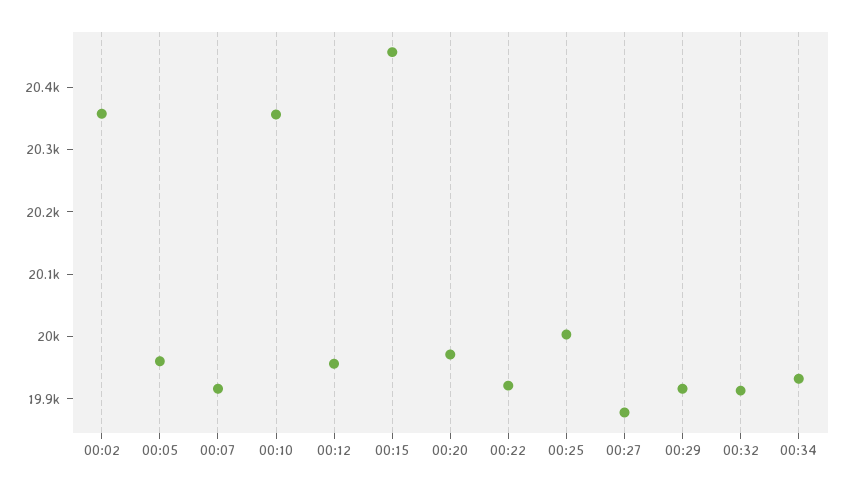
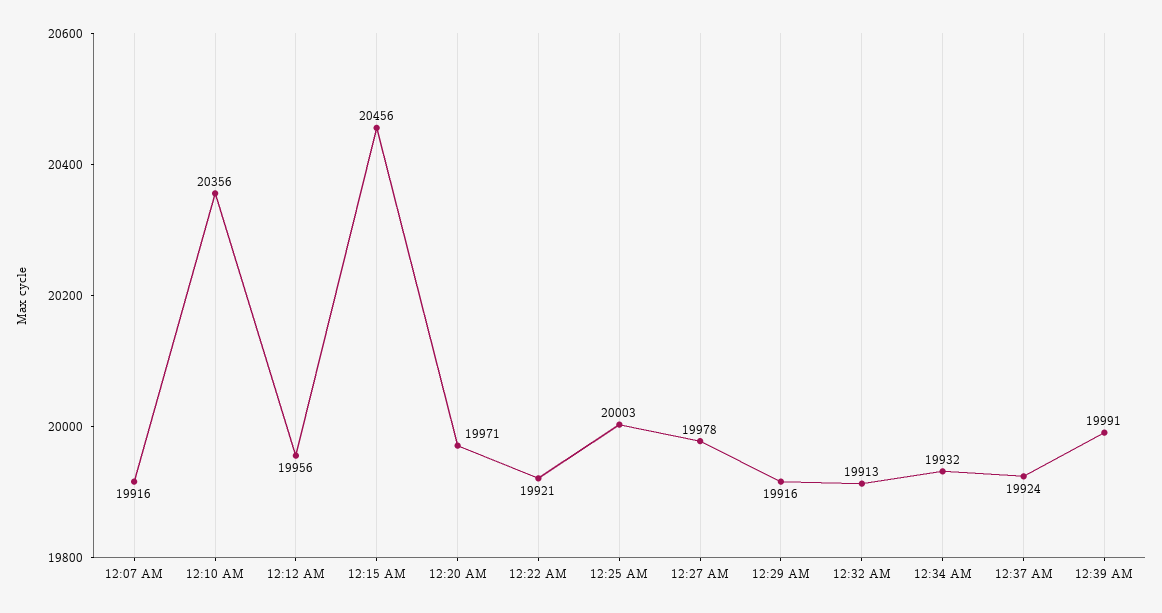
00:02: 20360 -> none
00:05: 19960 -> none
00:27: 19880 -> 19978
12:37 AM: none -> 19924
12:39 AM: none -> 19991

